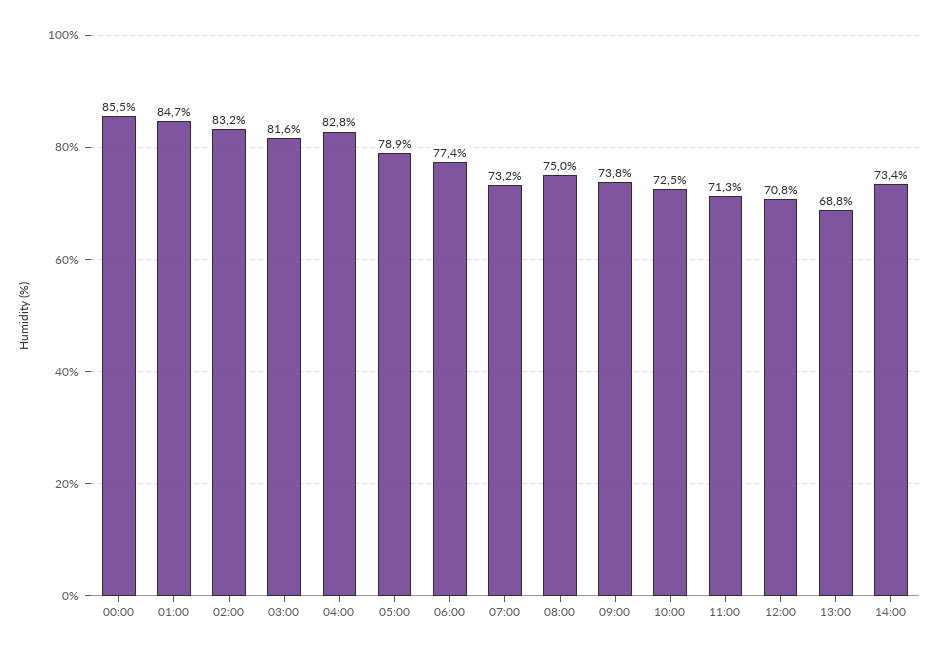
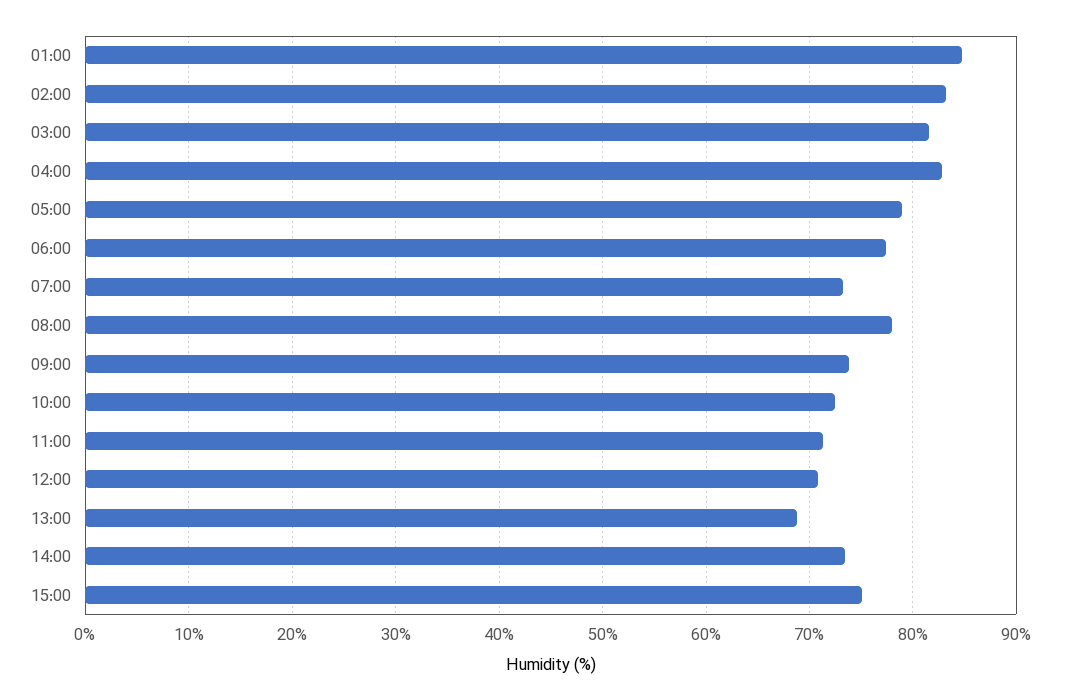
00:00: 85.5 -> none
08:00: 75 -> 78
15:00: none -> 75

